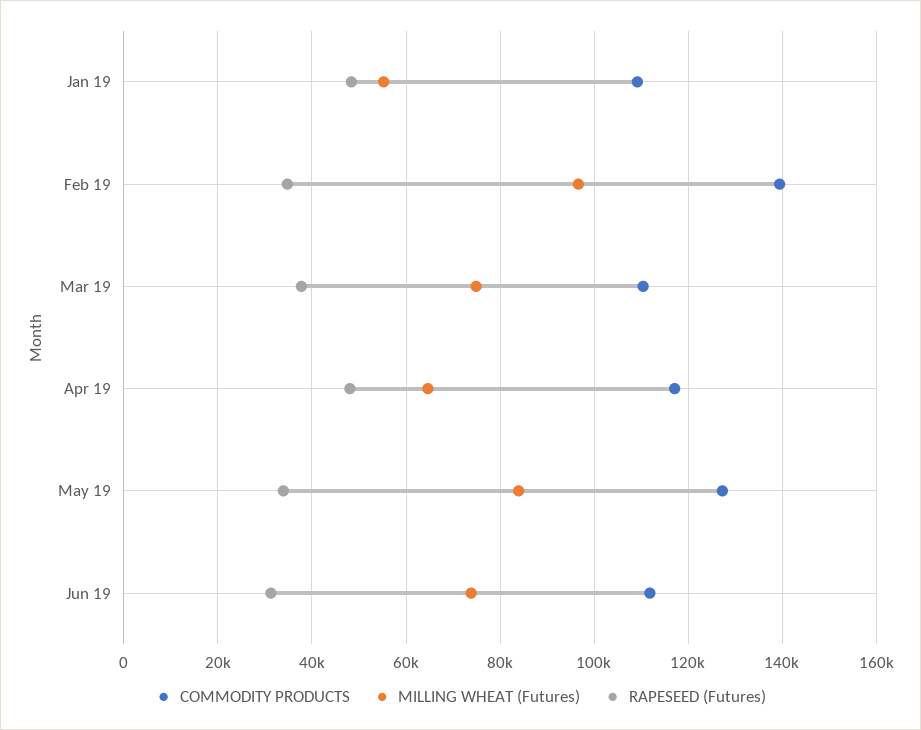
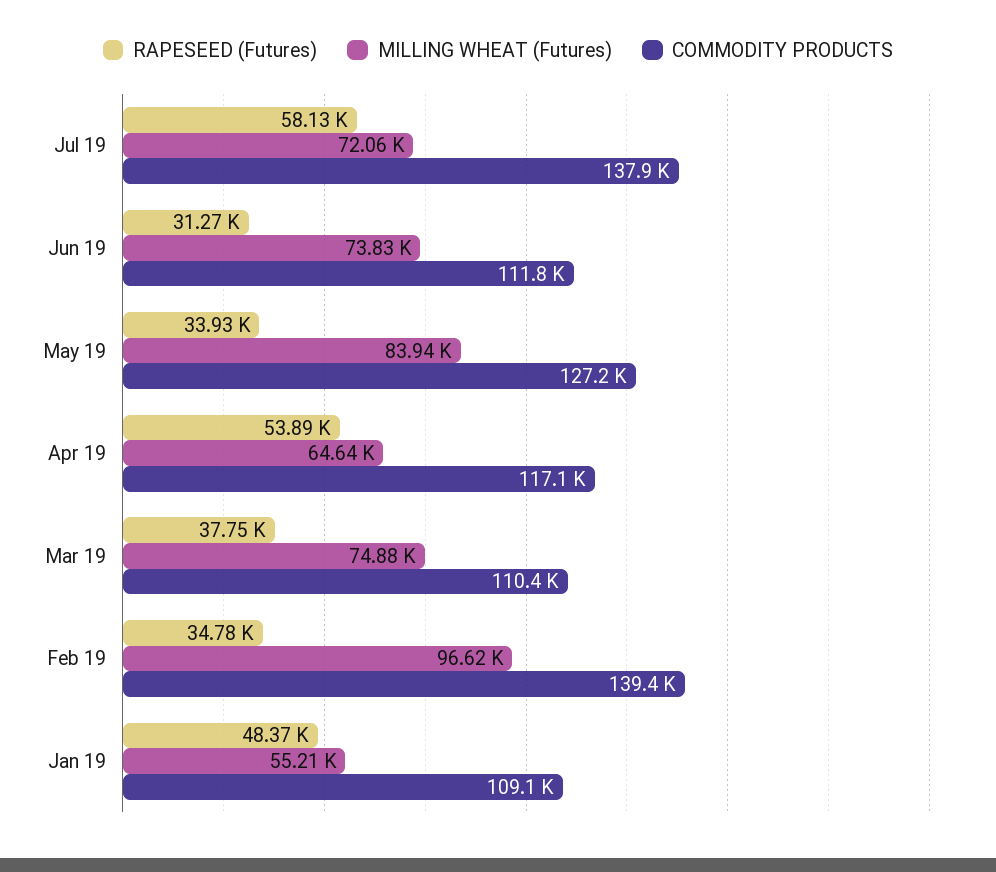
RAPESEED (Futures), Apr 19: 48000 -> 53890
RAPESEED (Futures), Jul 19: none -> 58130
MILLING WHEAT (Futures), Jul 19: none -> 72060
COMMODITY PRODUCTS, Jul 19: none -> 137900

